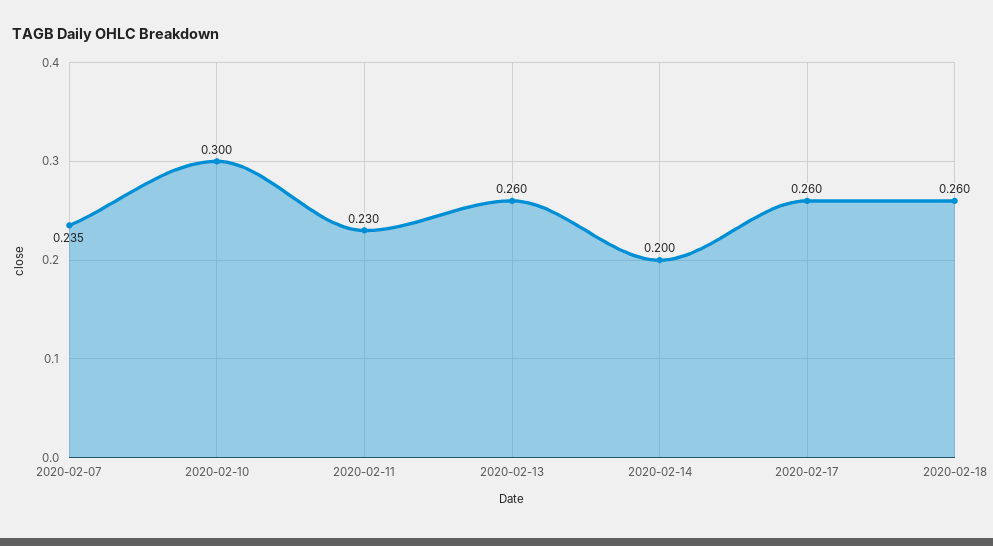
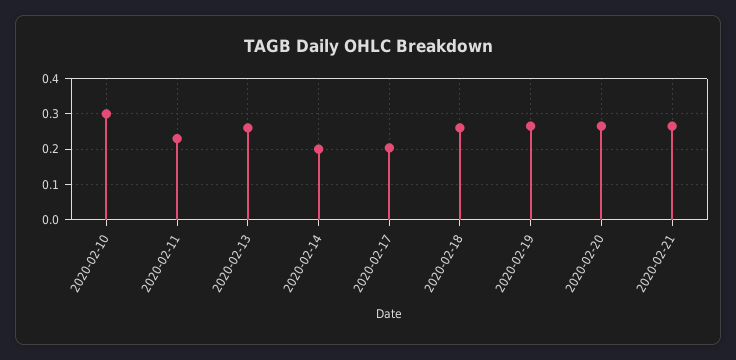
2020-02-07: 0.235 -> none
2020-02-17: 0.26 -> 0.2
2020-02-19: none -> 0.26
2020-02-20: none -> 0.26
2020-02-21: none -> 0.26

